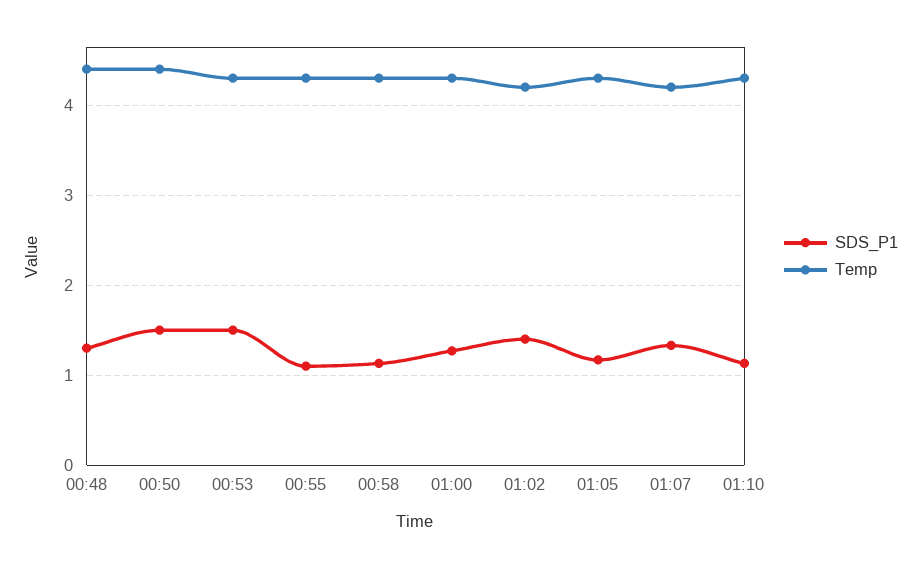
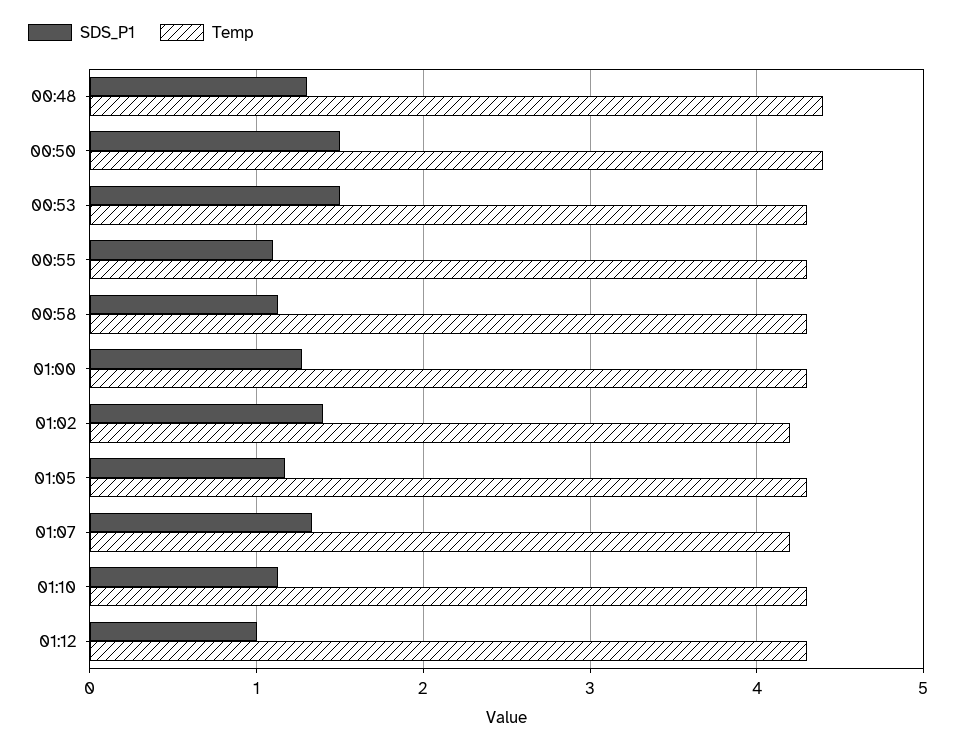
SDS_P1, 01:12: none -> 1
Temp, 01:12: none -> 4.3

